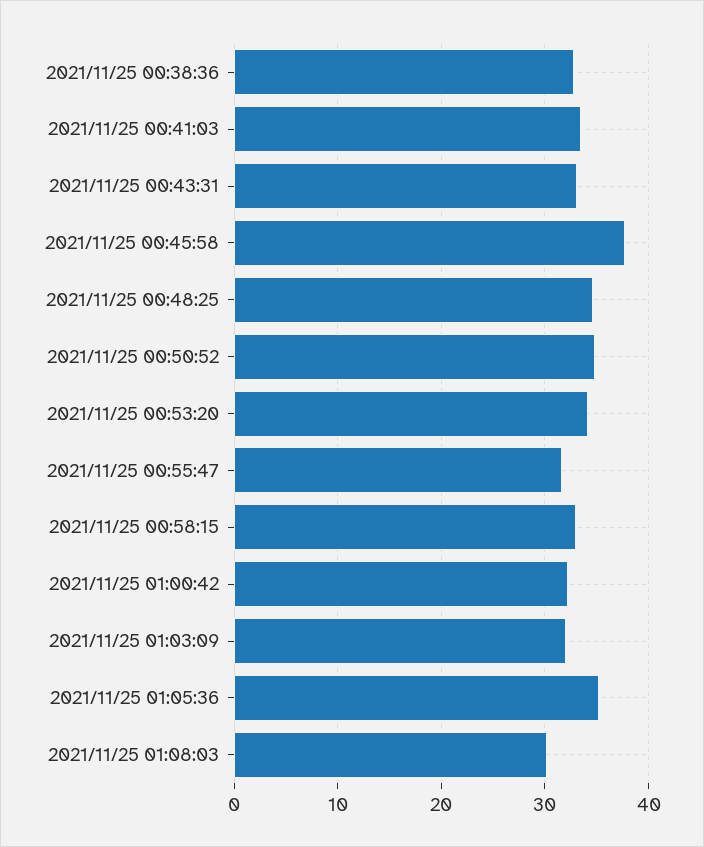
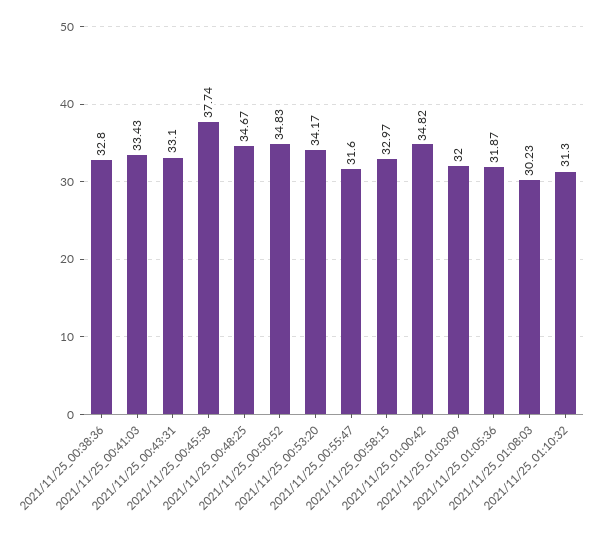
2021/11/25 01:00:42: 32 -> 34.82
2021/11/25 01:05:36: 35 -> 31.87
2021/11/25_01:10:32: none -> 31.3

